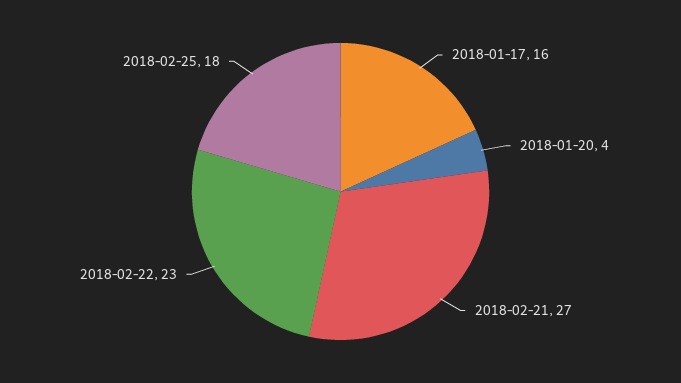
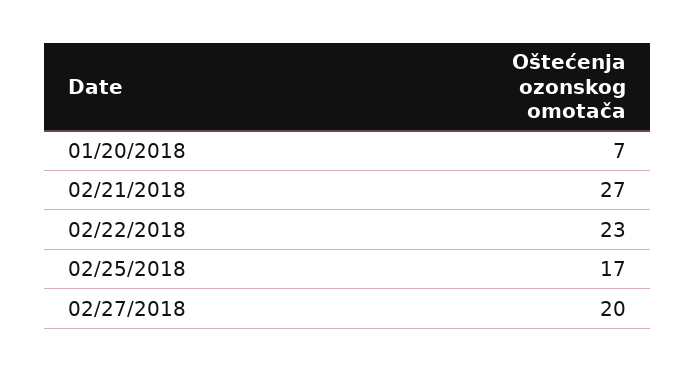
2018-01-17: 16 -> none
2018-01-20: 4 -> 7
2018-02-25: 18 -> 17
02/27/2018: none -> 20

